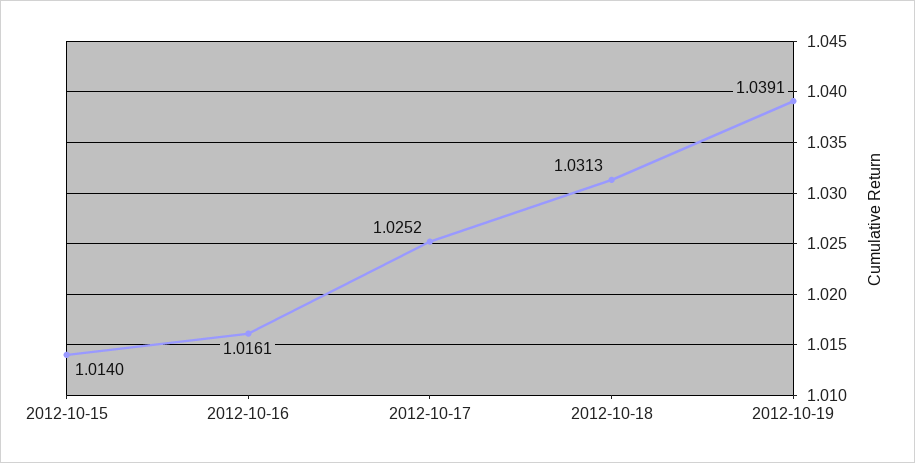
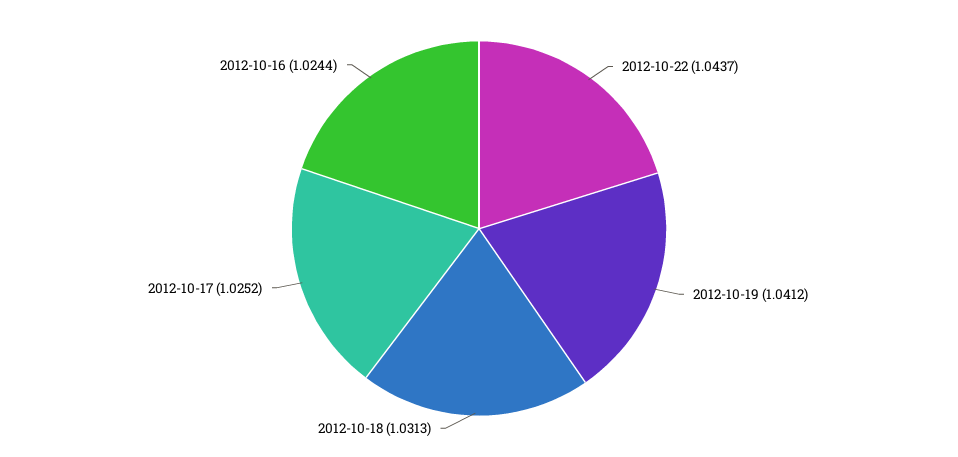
2012-10-15: 1.014 -> none
2012-10-16: 1.0161 -> 1.0244
2012-10-19: 1.0391 -> 1.0412
2012-10-22: none -> 1.0437

